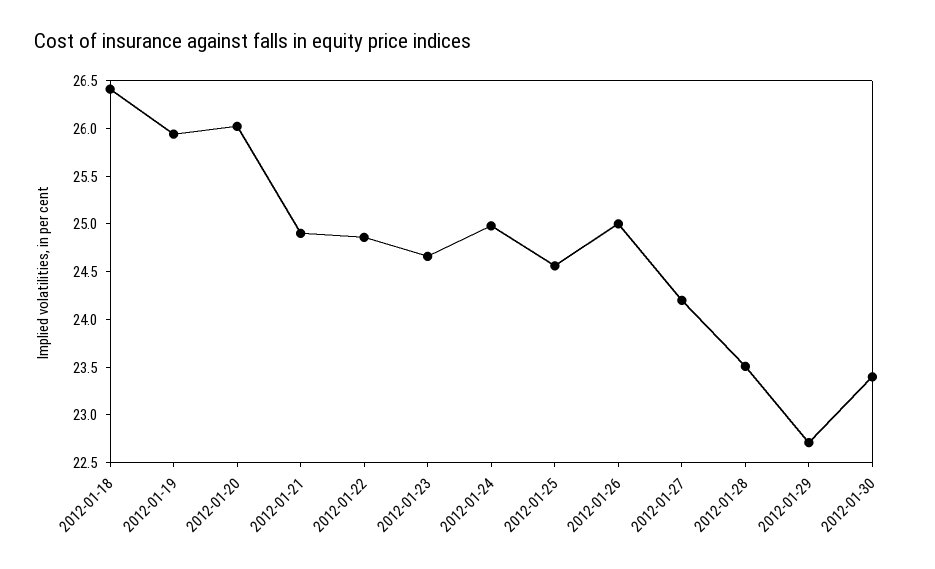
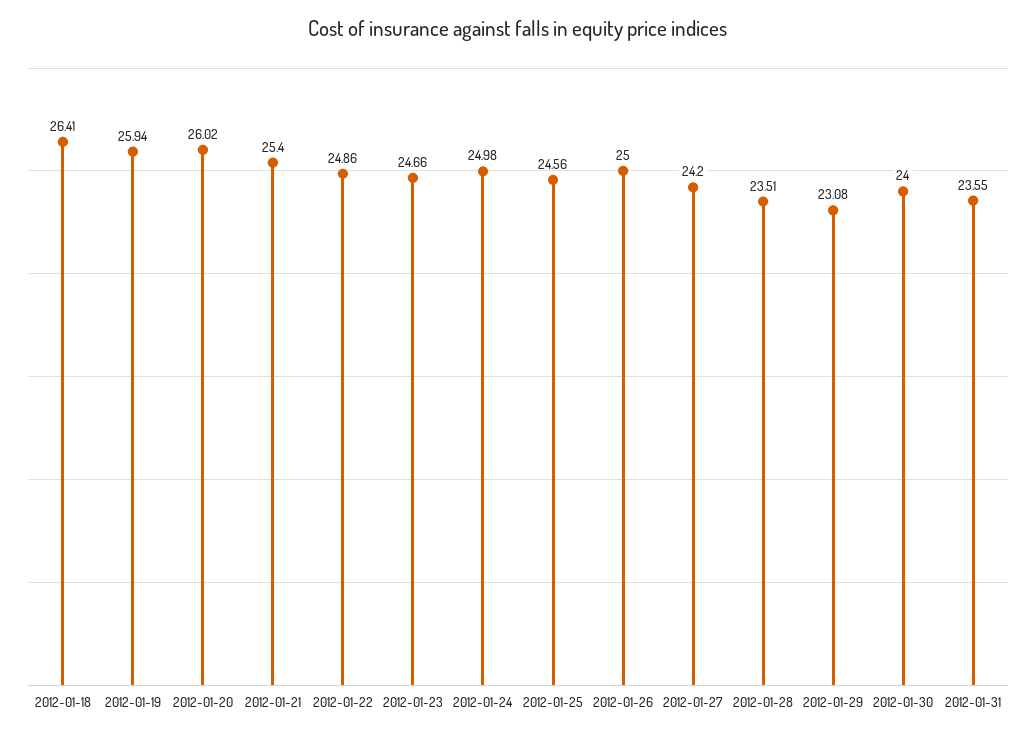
2012-01-21: 24.9 -> 25.4
2012-01-29: 22.7 -> 23.08
2012-01-30: 23.4 -> 24
2012-01-31: none -> 23.55

